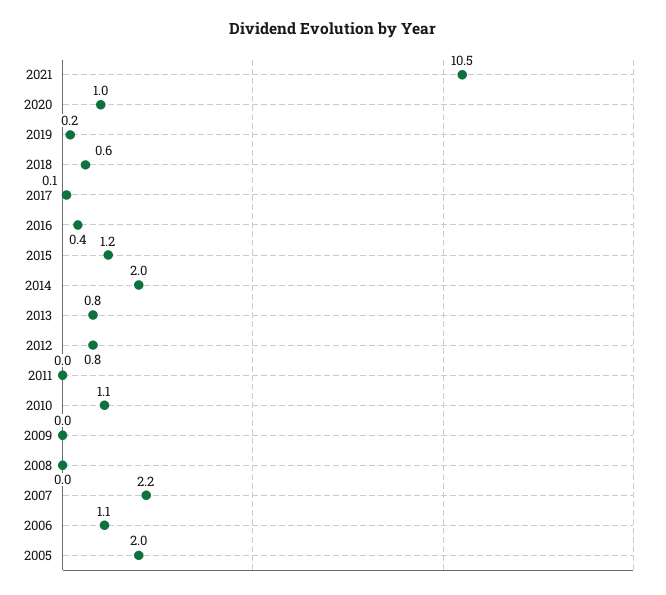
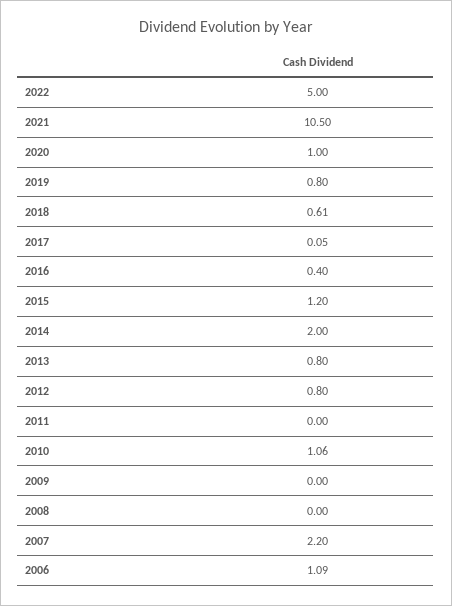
2019: 0.2 -> 0.8
2005: 2 -> none
2022: none -> 5

